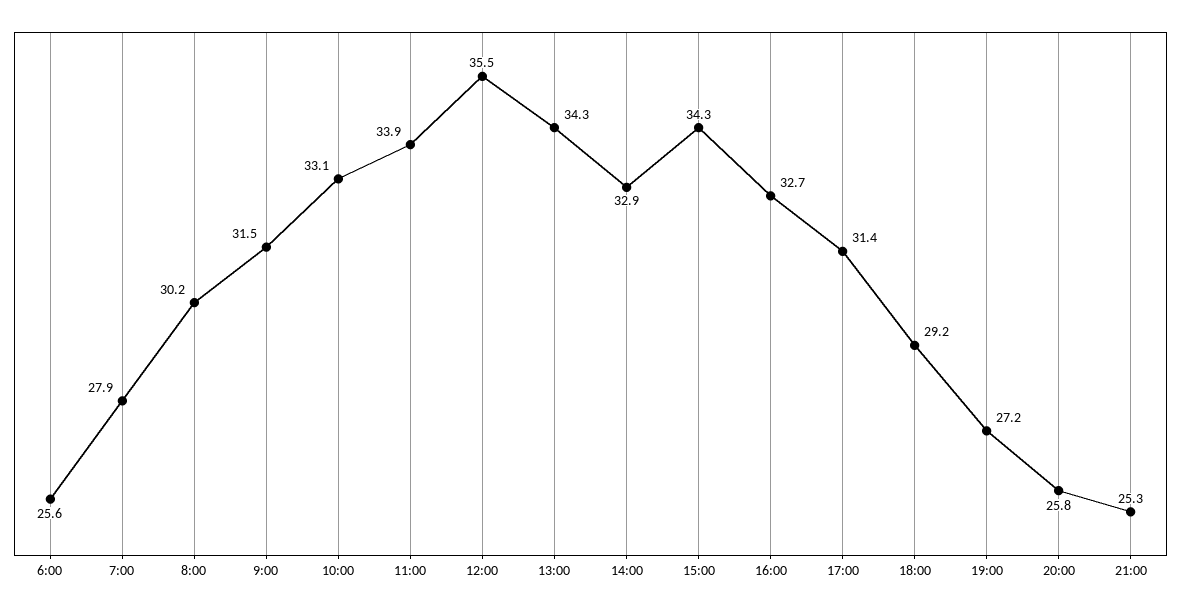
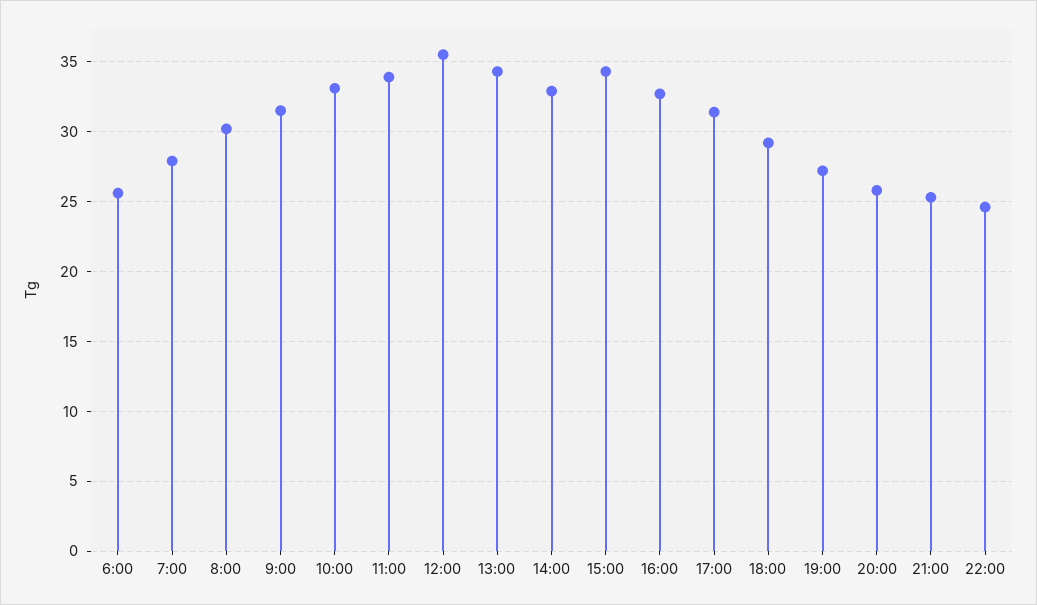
22:00: none -> 24.5

